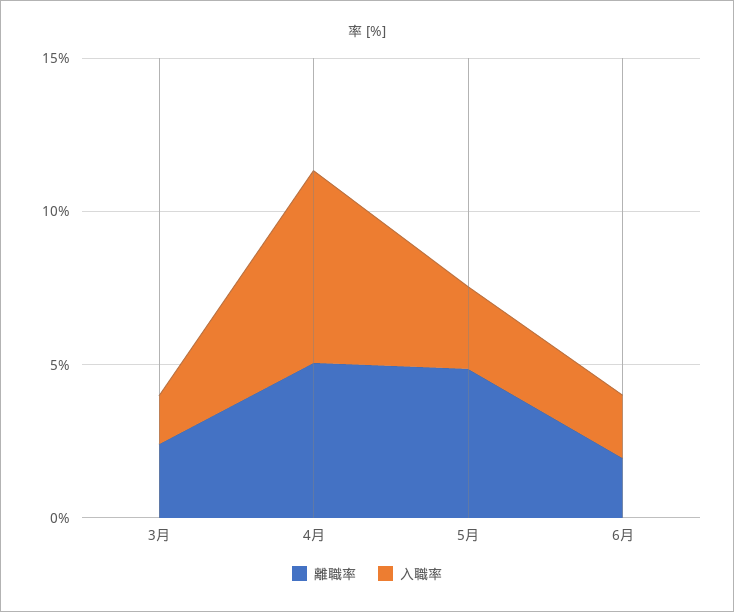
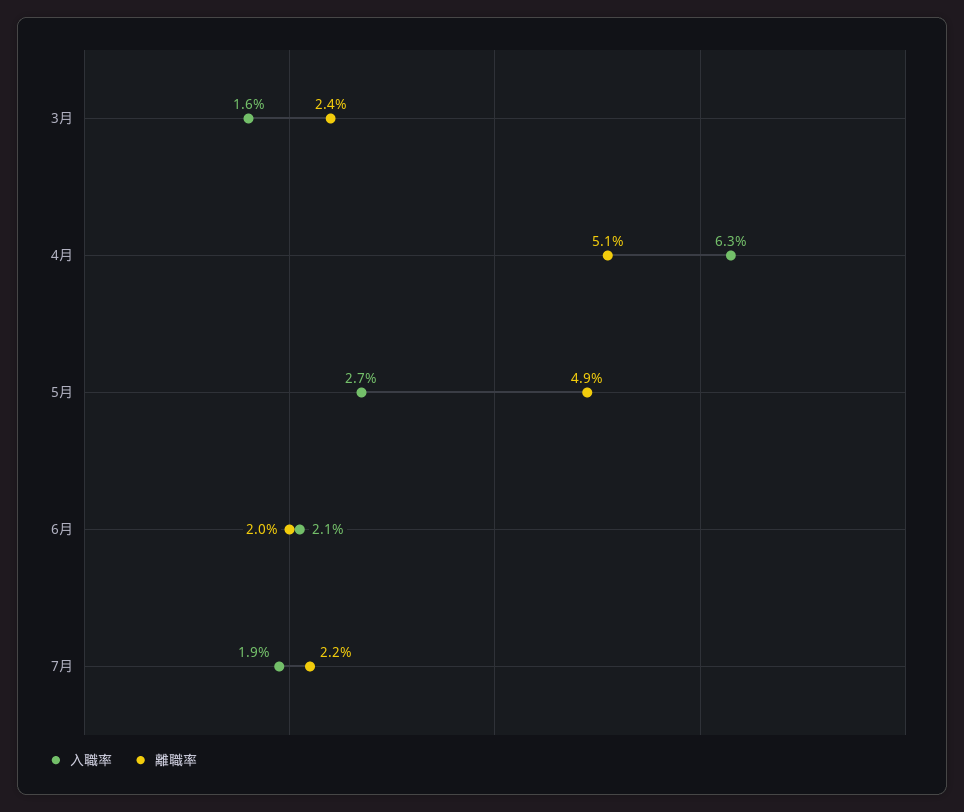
入職率, 7月: none -> 1.9
離職率, 7月: none -> 2.2

